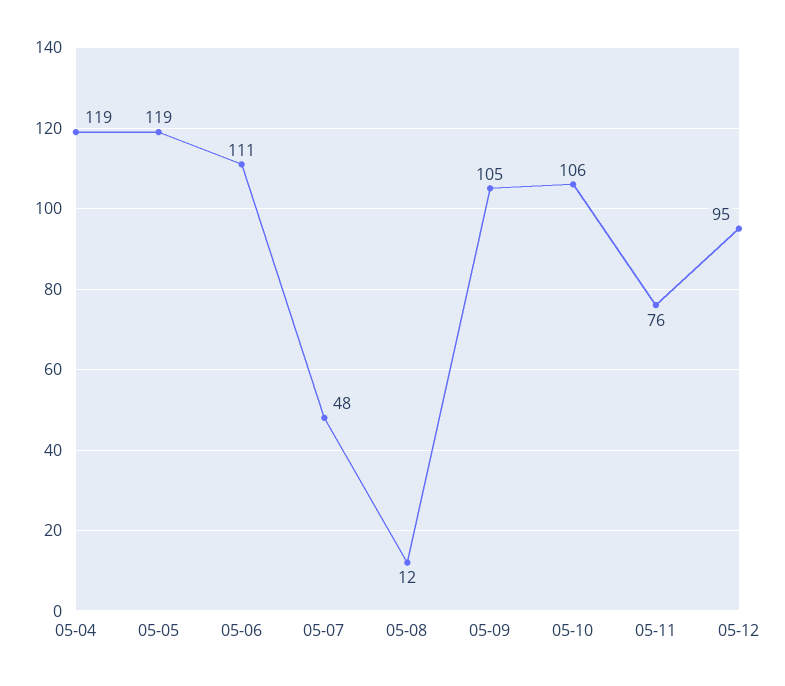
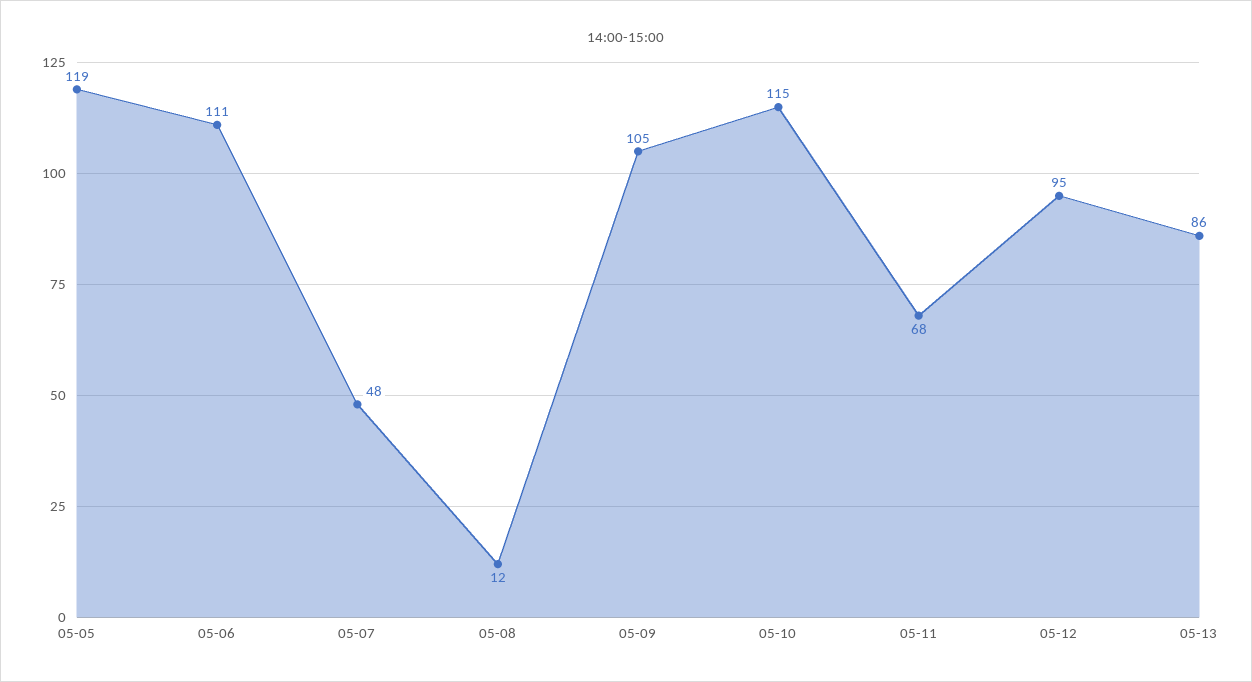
05-04: 119 -> none
05-10: 106 -> 115
05-11: 76 -> 68
05-13: none -> 86

